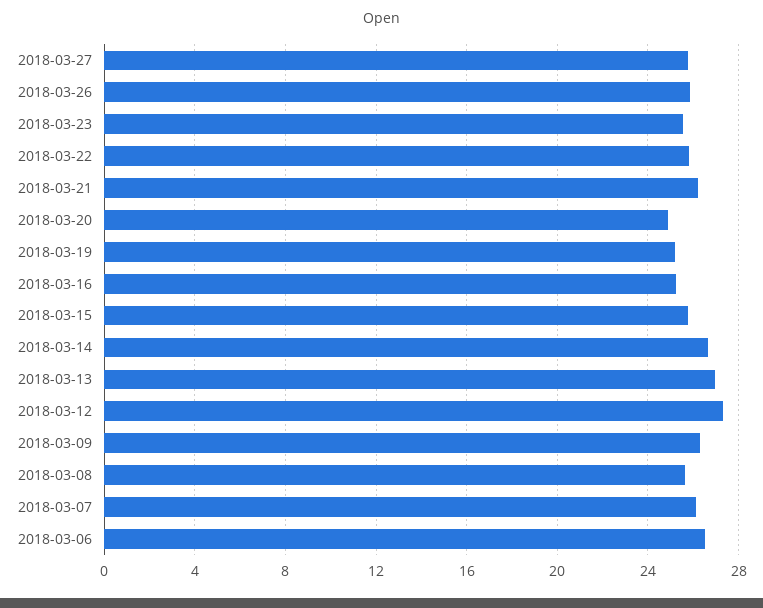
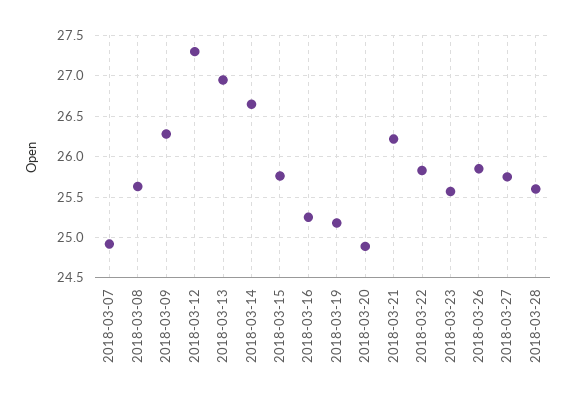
2018-03-07: 26 -> 24.9
2018-03-06: 26.5 -> none
2018-03-28: none -> 25.6

